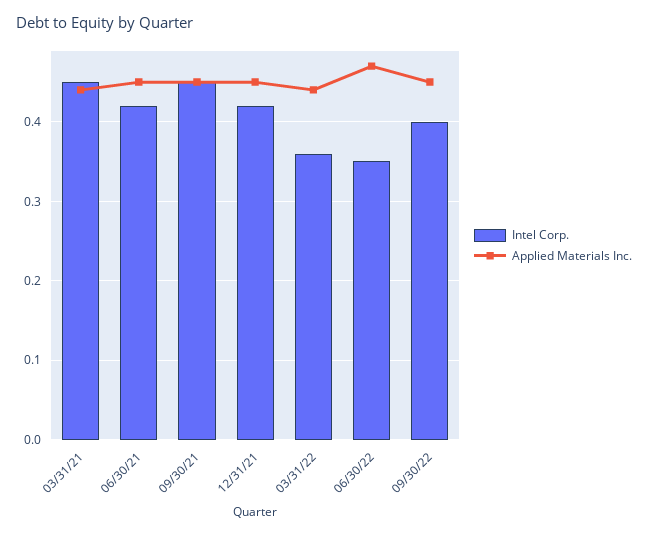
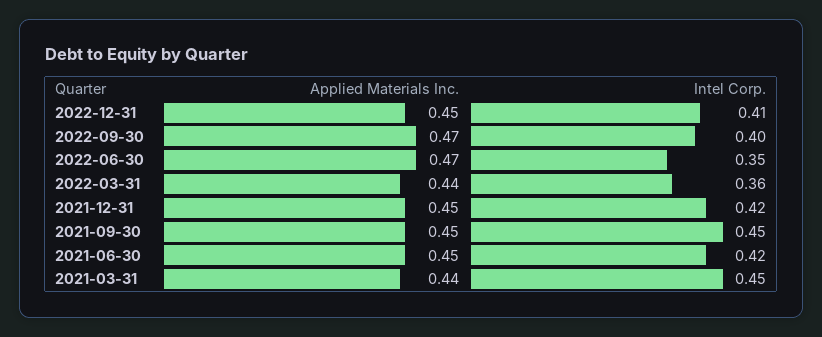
Applied Materials Inc., 09/30/22: 0.45 -> 0.47
Applied Materials Inc., 2022-12-31: none -> 0.45
Intel Corp., 2022-12-31: none -> 0.41

